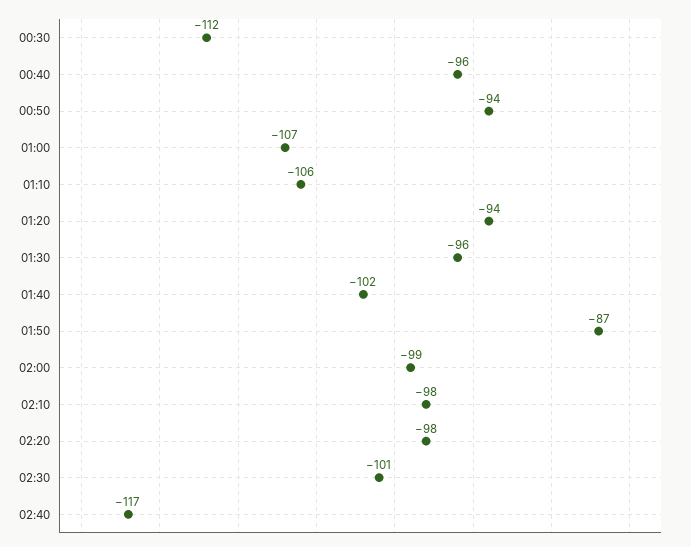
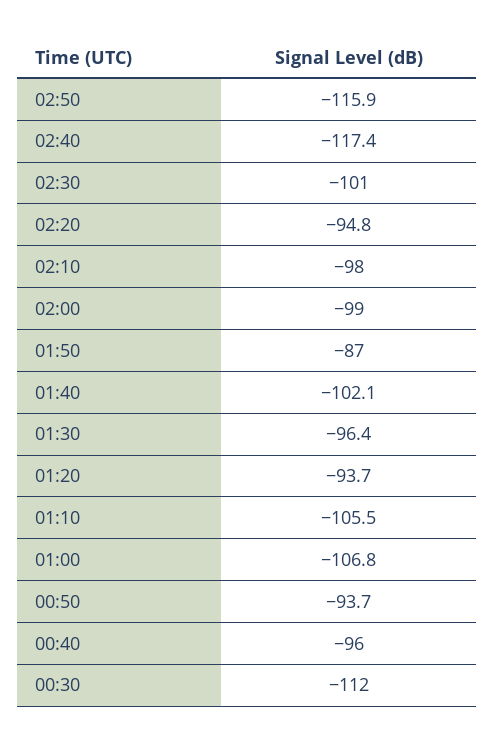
02:20: -98 -> -94.8
02:50: none -> -115.9

